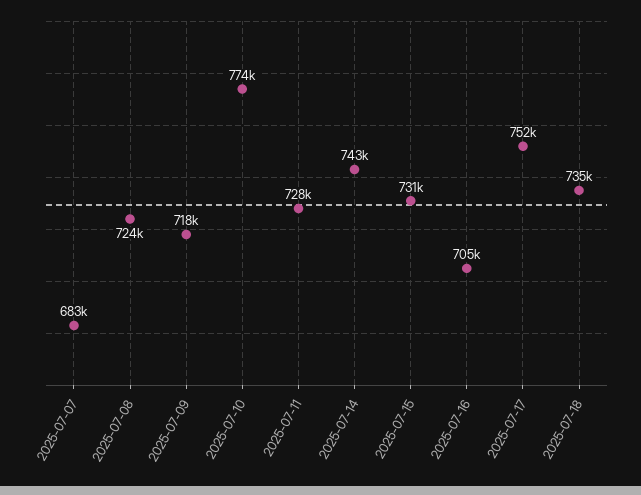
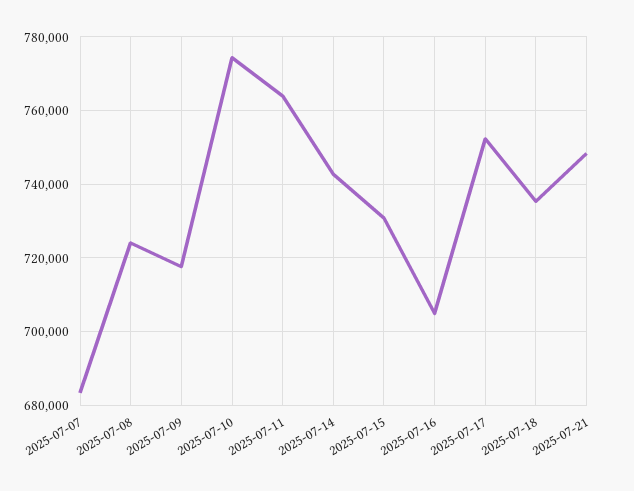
2025-07-11: 728000 -> 764000
2025-07-21: none -> 748000

